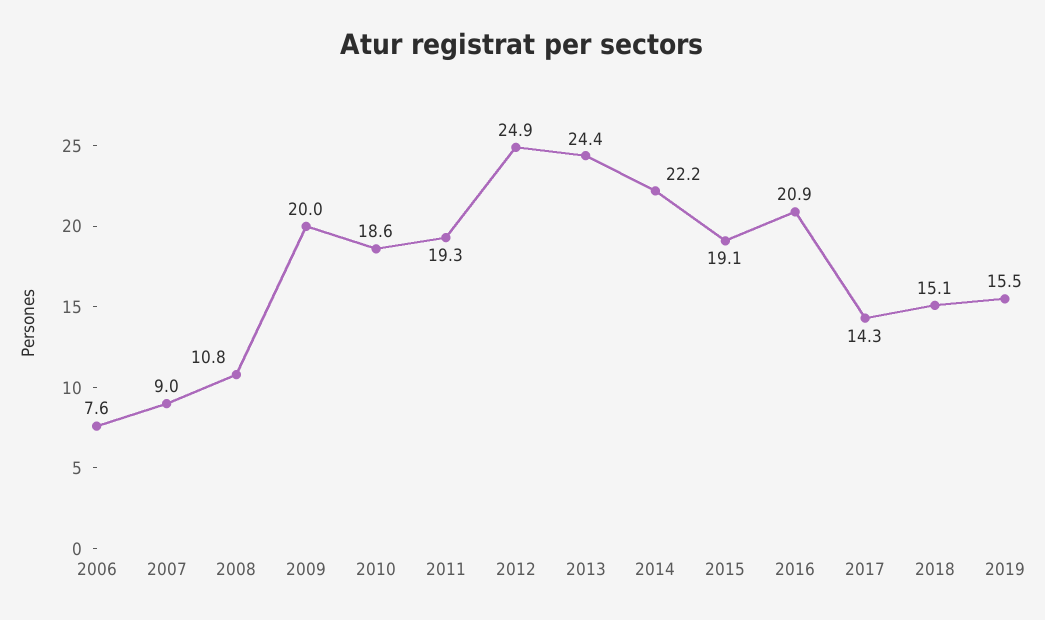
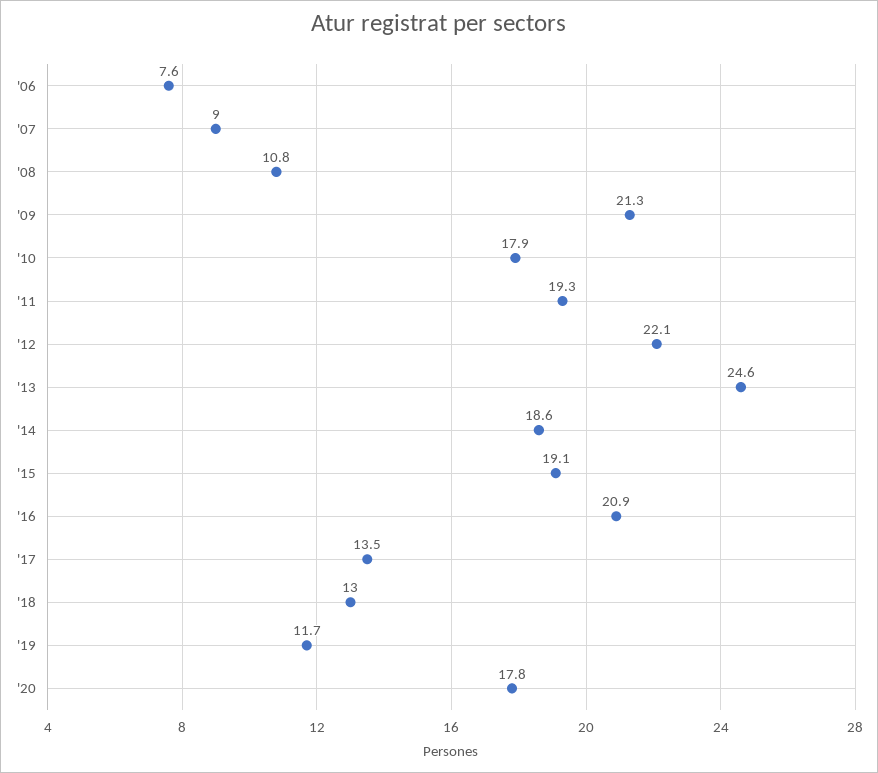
2009: 20 -> 21.3
2010: 18.6 -> 17.9
2012: 24.9 -> 22.1
2013: 24.4 -> 24.6
2014: 22.2 -> 18.6
2017: 14.3 -> 13.5
2018: 15.1 -> 13
2019: 15.5 -> 11.7
'20: none -> 17.8

